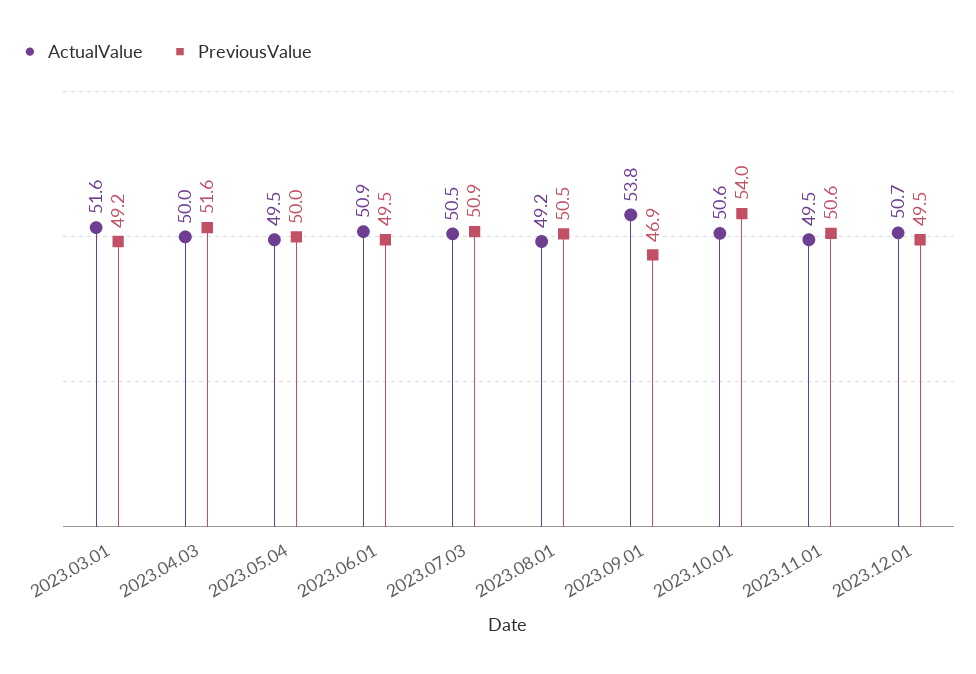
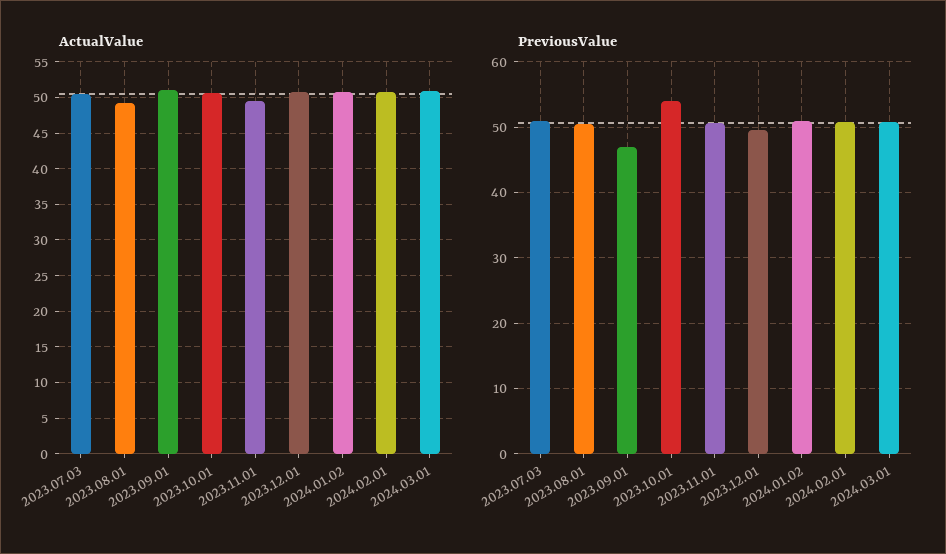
ActualValue, 2023.03.01: 51.6 -> none
PreviousValue, 2023.03.01: 49.2 -> none
ActualValue, 2023.04.03: 50 -> none
PreviousValue, 2023.04.03: 51.6 -> none
ActualValue, 2023.05.04: 49.5 -> none
PreviousValue, 2023.05.04: 50 -> none
ActualValue, 2023.06.01: 50.9 -> none
PreviousValue, 2023.06.01: 49.5 -> none
ActualValue, 2023.09.01: 53.8 -> 51
ActualValue, 2024.01.02: none -> 51
ActualValue, 2024.02.01: none -> 51
ActualValue, 2024.03.01: none -> 51
PreviousValue, 2024.01.02: none -> 51
PreviousValue, 2024.02.01: none -> 51
PreviousValue, 2024.03.01: none -> 51

